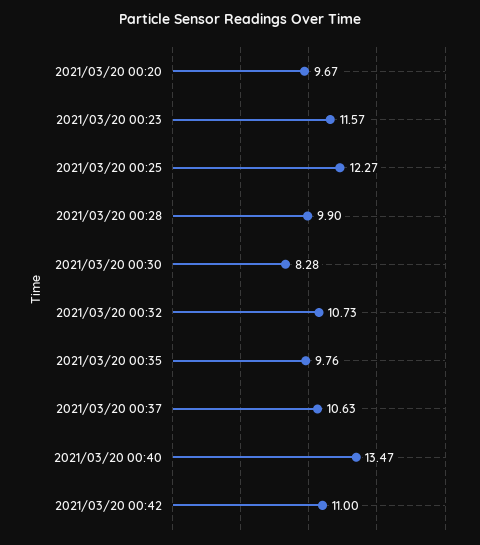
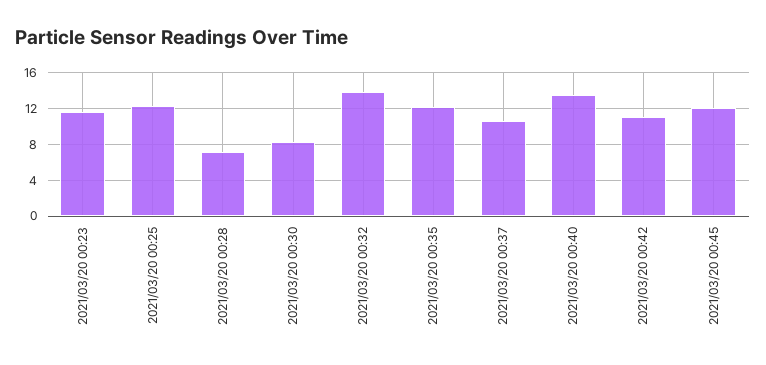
2021/03/20 00:20: 9.67 -> none
2021/03/20 00:28: 9.9 -> 7
2021/03/20 00:32: 10.73 -> 14
2021/03/20 00:35: 9.76 -> 12
2021/03/20 00:45: none -> 12

